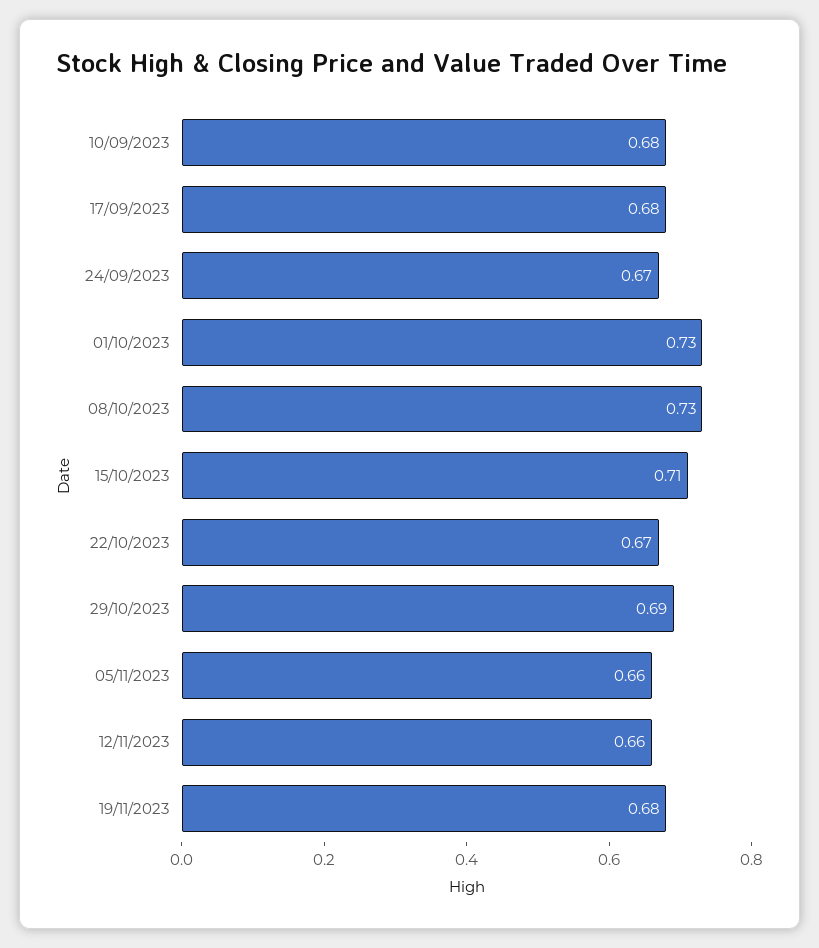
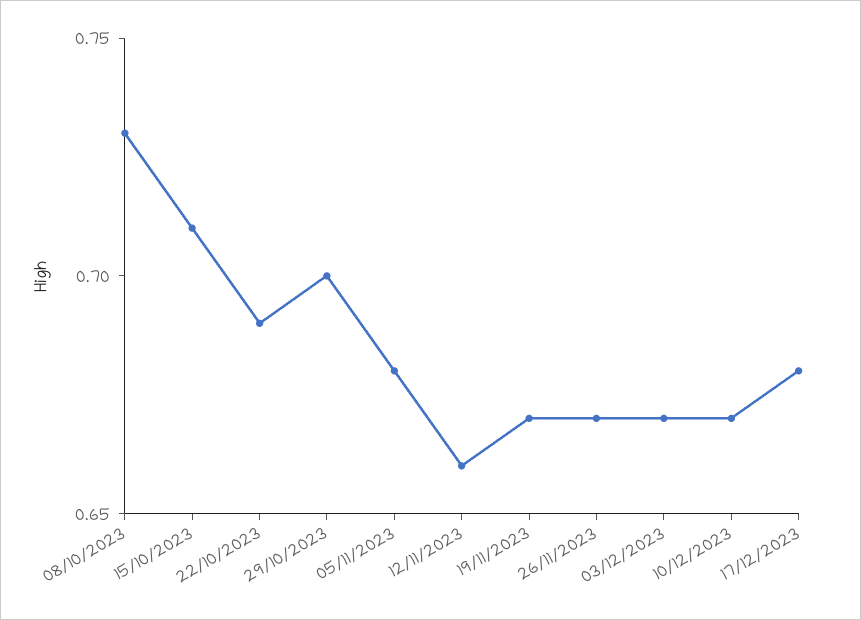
10/09/2023: 0.68 -> none
17/09/2023: 0.68 -> none
24/09/2023: 0.67 -> none
01/10/2023: 0.73 -> none
22/10/2023: 0.67 -> 0.69
29/10/2023: 0.69 -> 0.7
05/11/2023: 0.66 -> 0.68
19/11/2023: 0.68 -> 0.67
26/11/2023: none -> 0.67
03/12/2023: none -> 0.67
10/12/2023: none -> 0.67
17/12/2023: none -> 0.68

